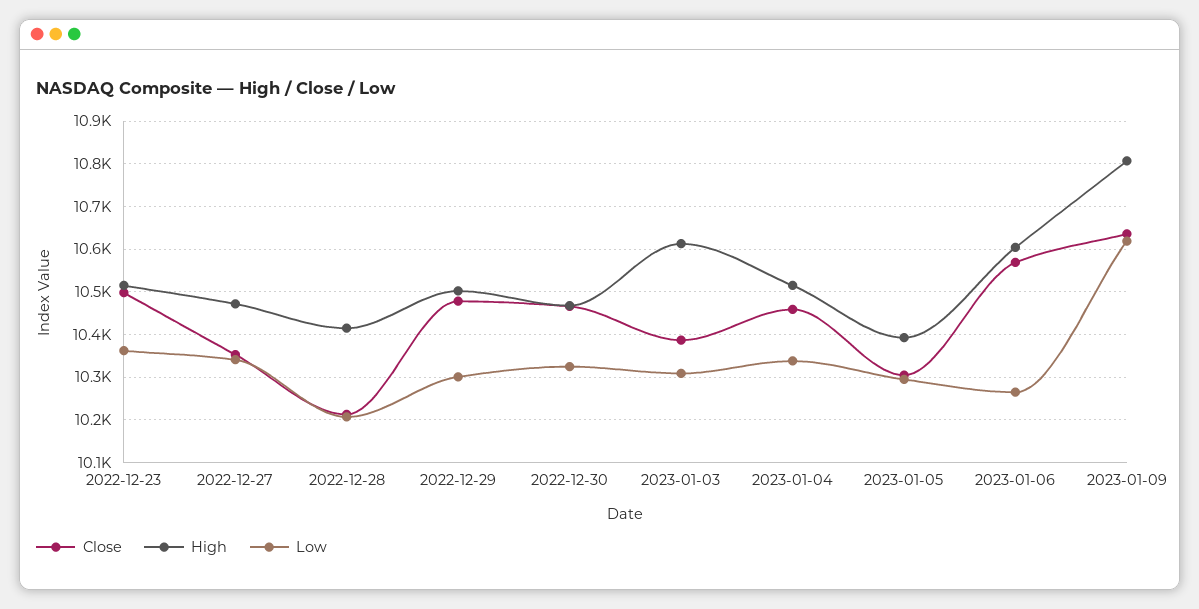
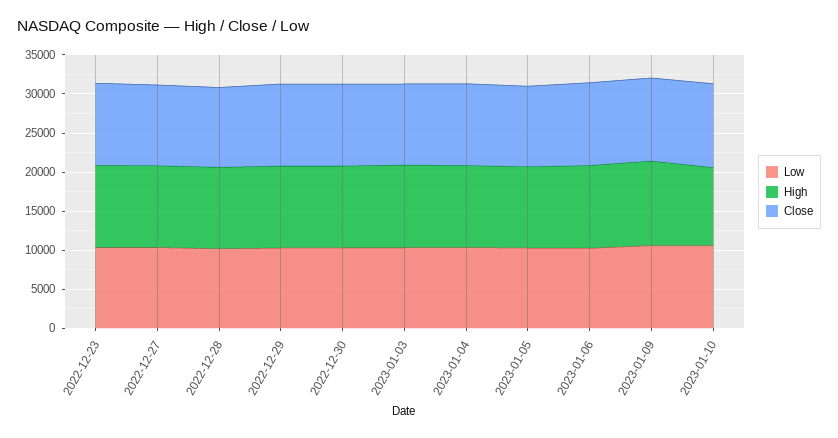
Low, 2023-01-10: none -> 10000
High, 2023-01-10: none -> 10000
Close, 2023-01-10: none -> 10000

